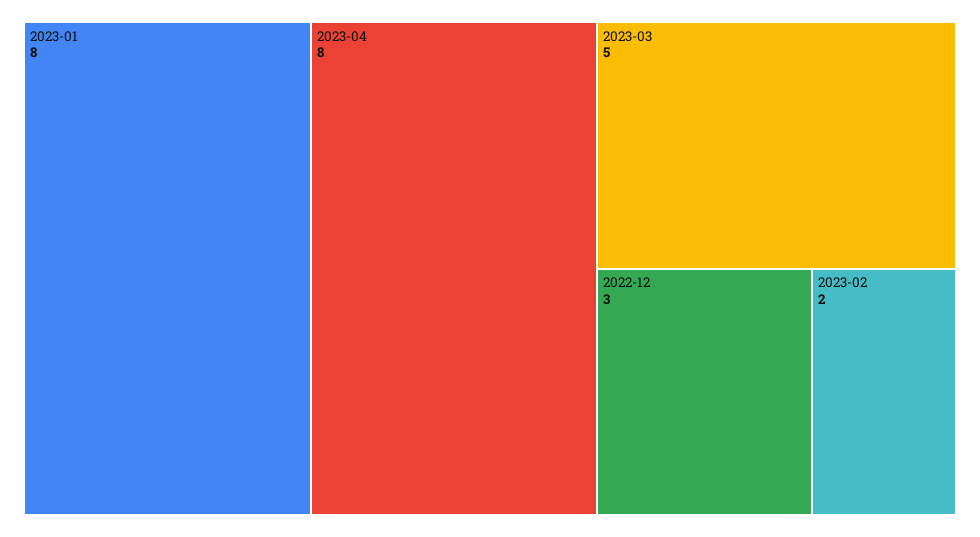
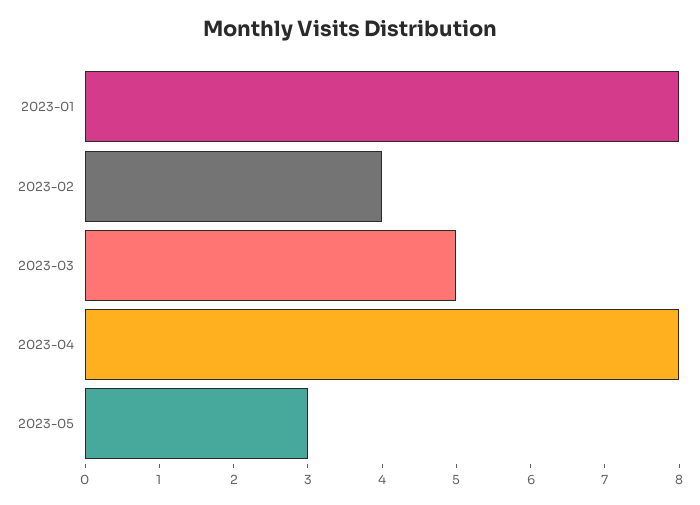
2022-12: 3 -> none
2023-02: 2 -> 4
2023-05: none -> 3

